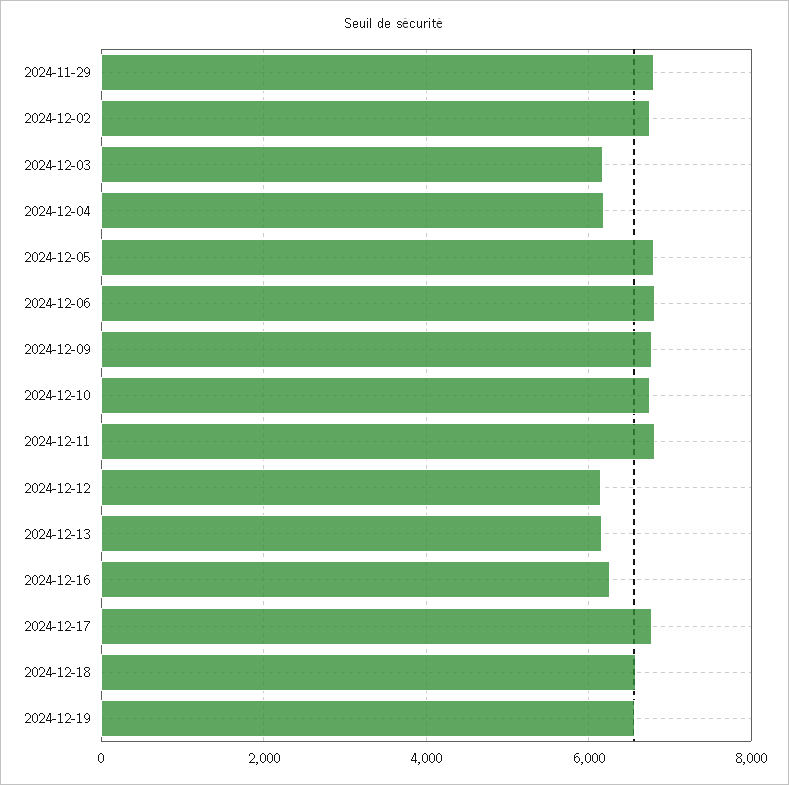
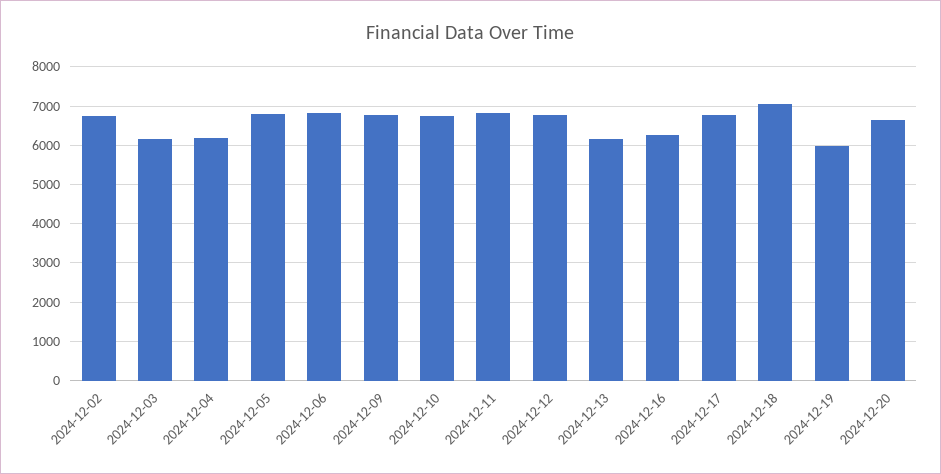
2024-11-29: 6800 -> none
2024-12-12: 6200 -> 6800
2024-12-18: 6600 -> 7000
2024-12-19: 6600 -> 6000
2024-12-20: none -> 6600

